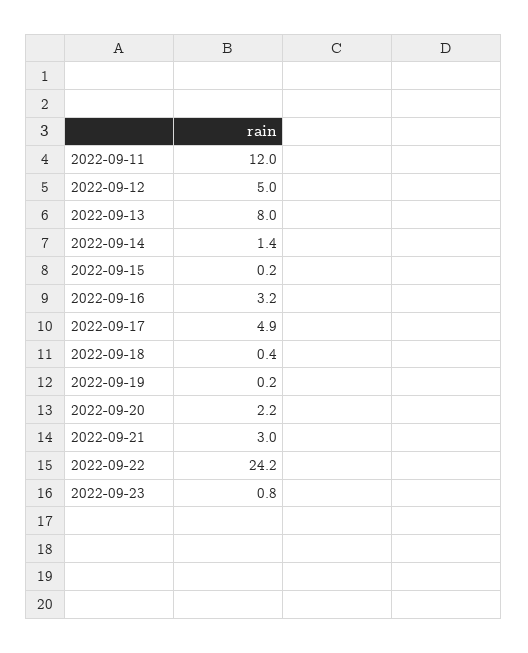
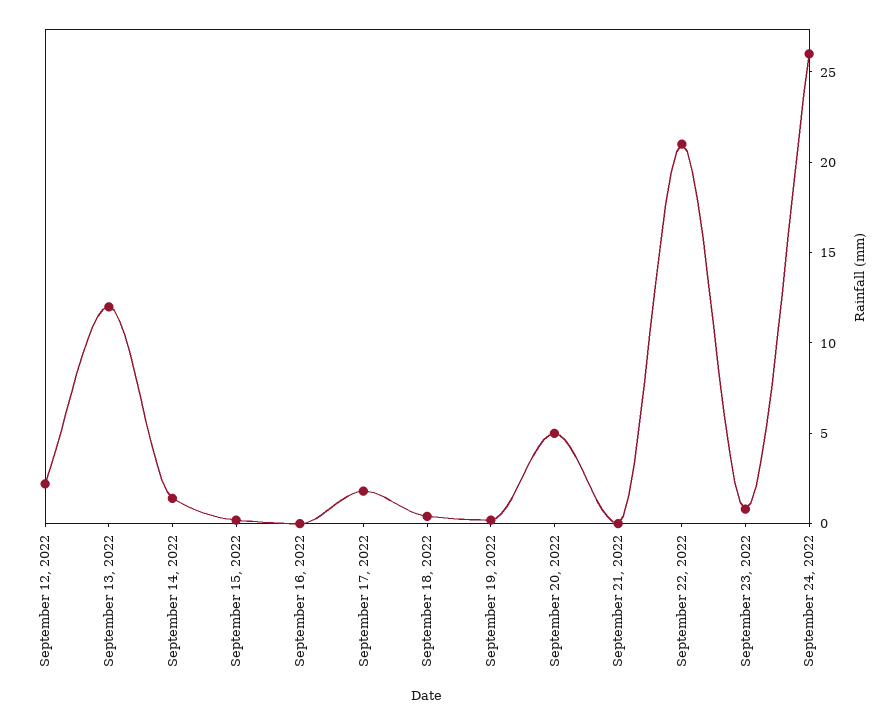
2022-09-11: 12 -> none
2022-09-12: 5 -> 2
2022-09-13: 8 -> 12
2022-09-16: 3.2 -> 0
2022-09-17: 4.9 -> 2
2022-09-20: 2.2 -> 5
2022-09-21: 3 -> 0
2022-09-22: 24.2 -> 21
September 24, 2022: none -> 26

